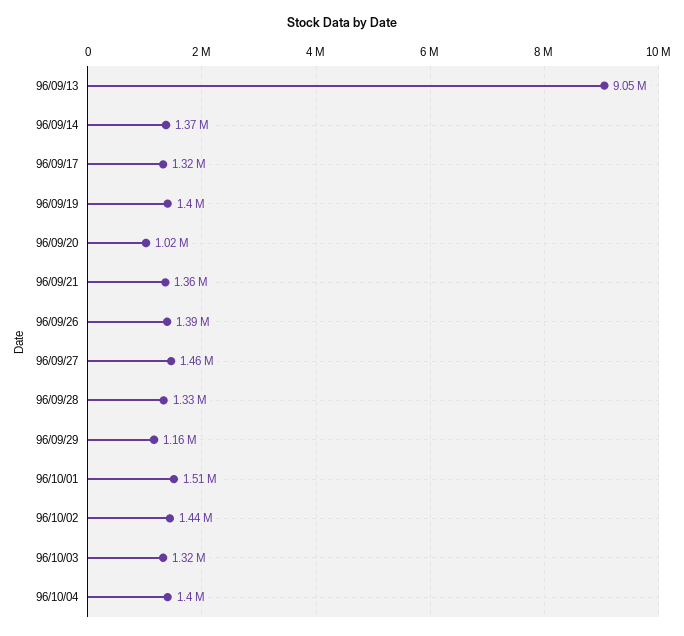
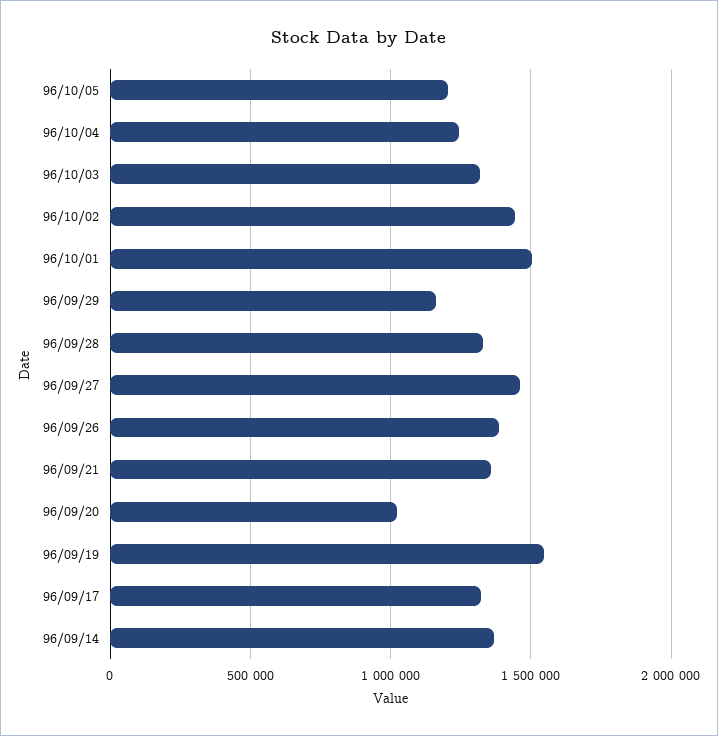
96/09/13: 9050000 -> none
96/09/19: 1400000 -> 1550000
96/10/04: 1400000 -> 1250000
96/10/05: none -> 1200000

